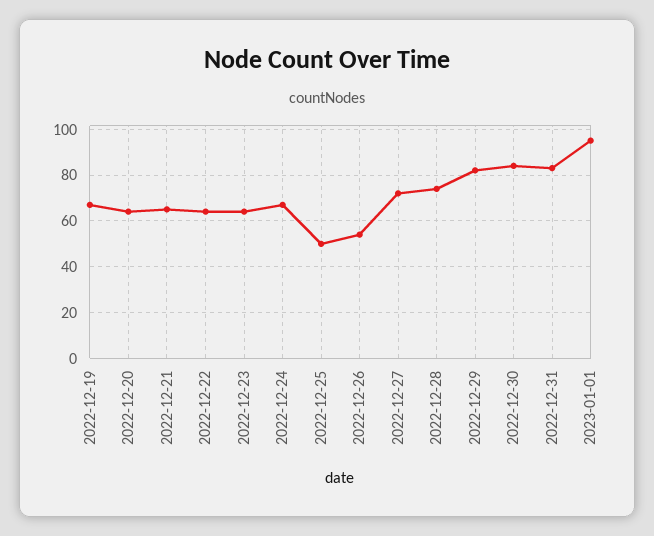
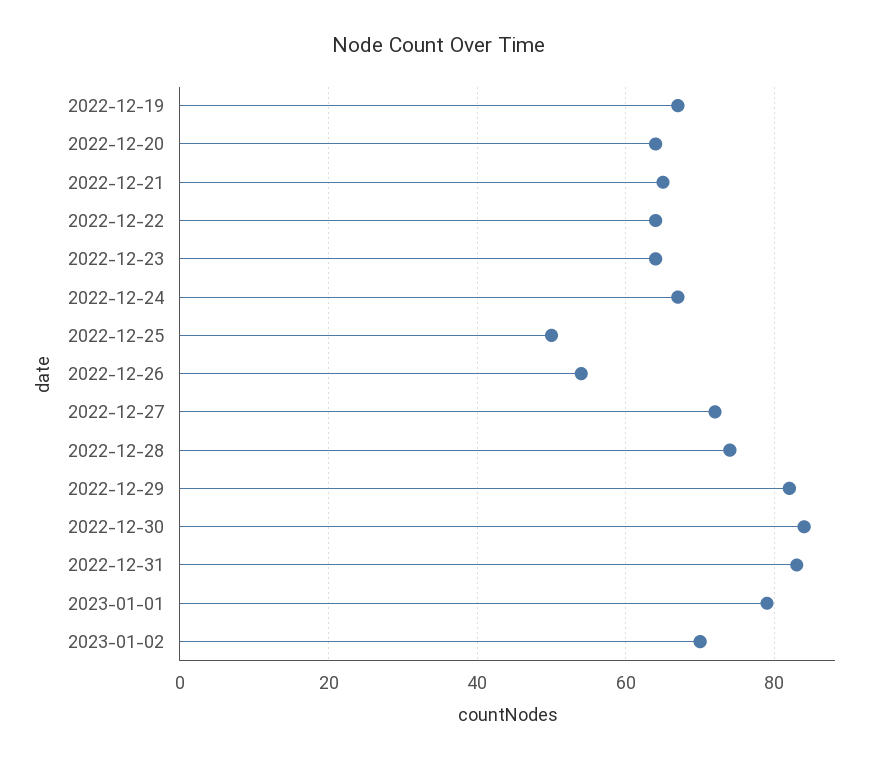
2023-01-01: 95 -> 80
2023-01-02: none -> 70

